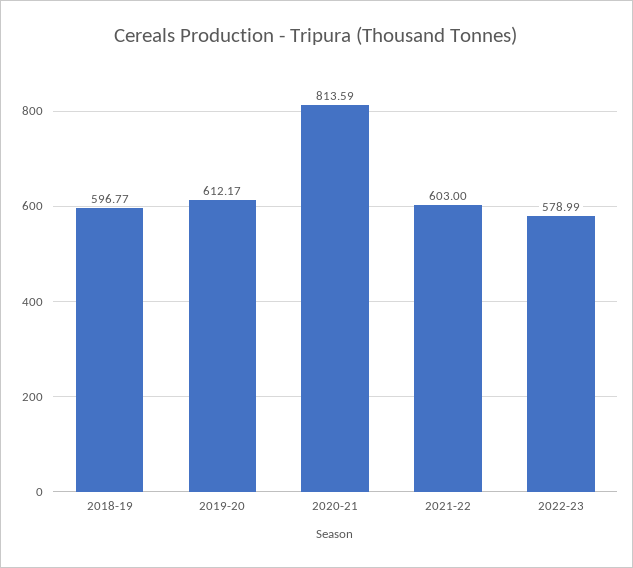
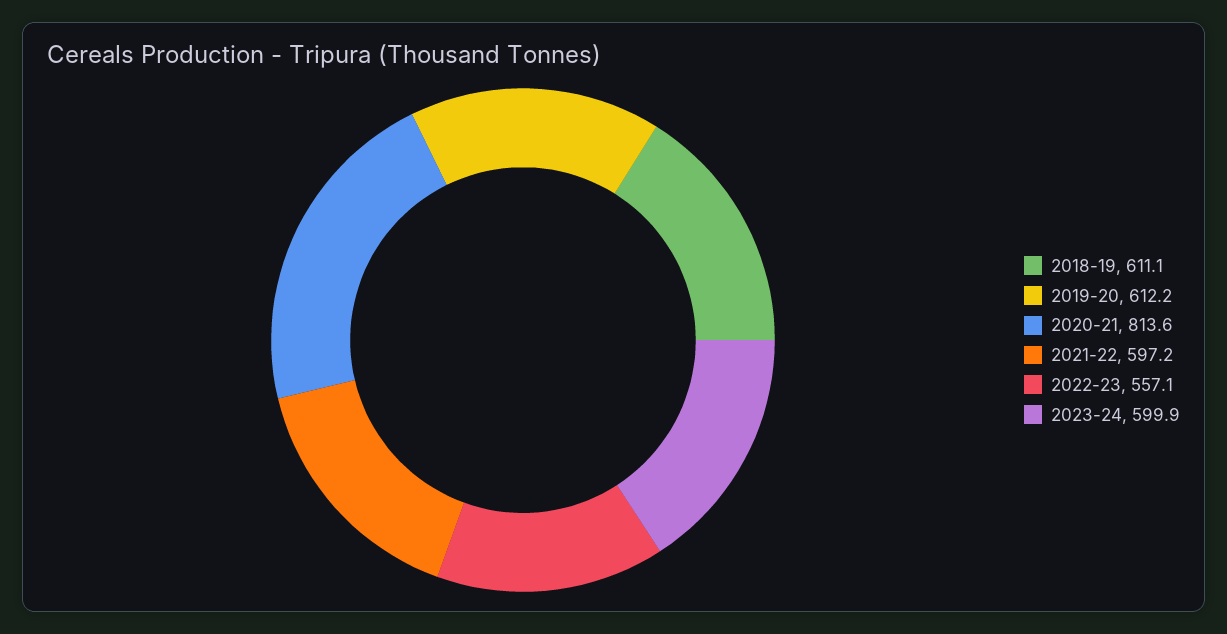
2018-19: 596.77 -> 611.1
2021-22: 603 -> 597.2
2022-23: 578.99 -> 557.1
2023-24: none -> 599.9

